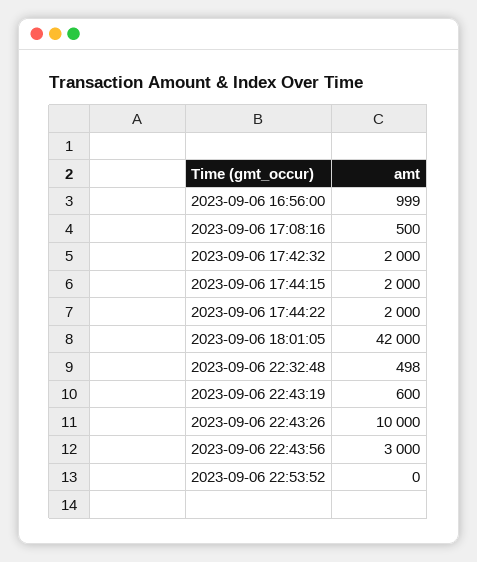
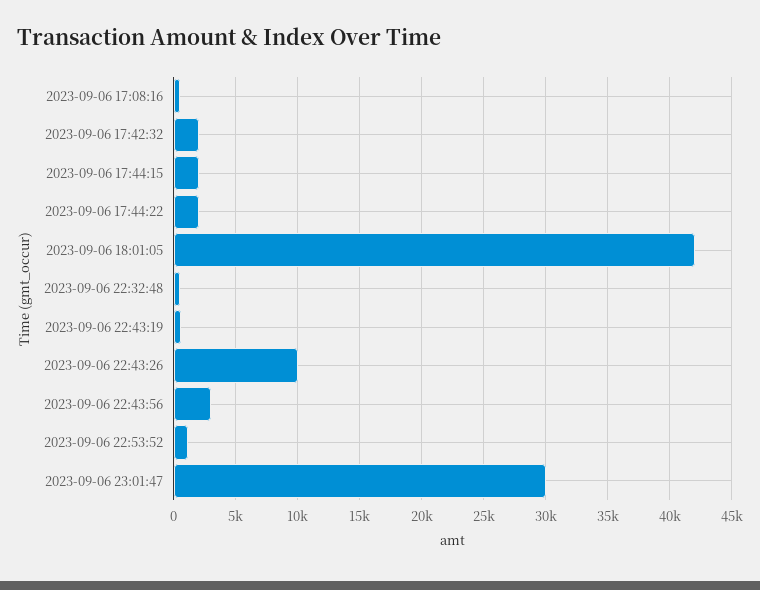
2023-09-06 16:56:00: 999 -> none
2023-09-06 22:53:52: 0 -> 1000
2023-09-06 23:01:47: none -> 30000

